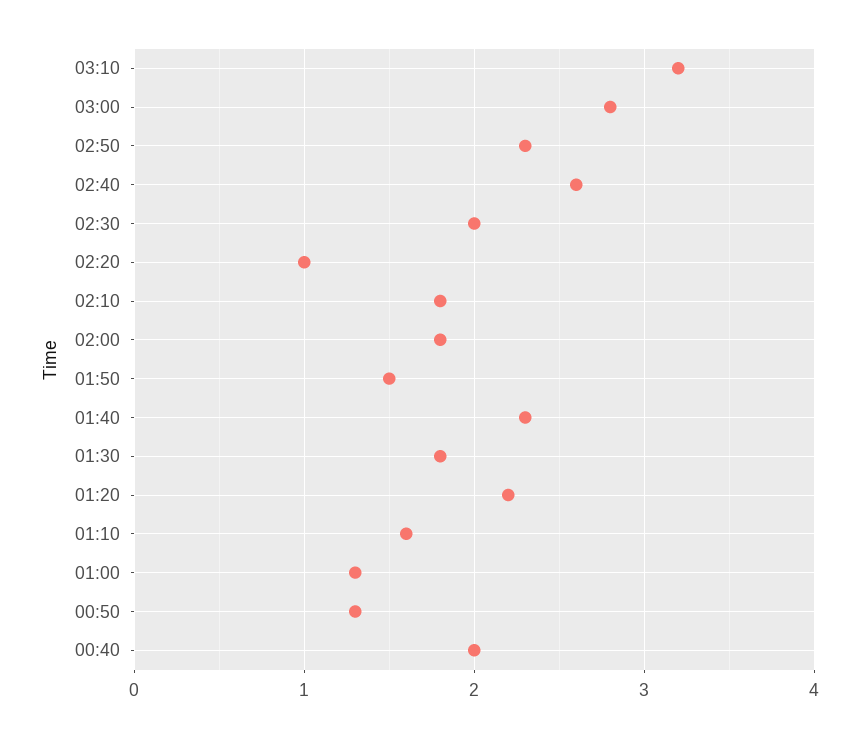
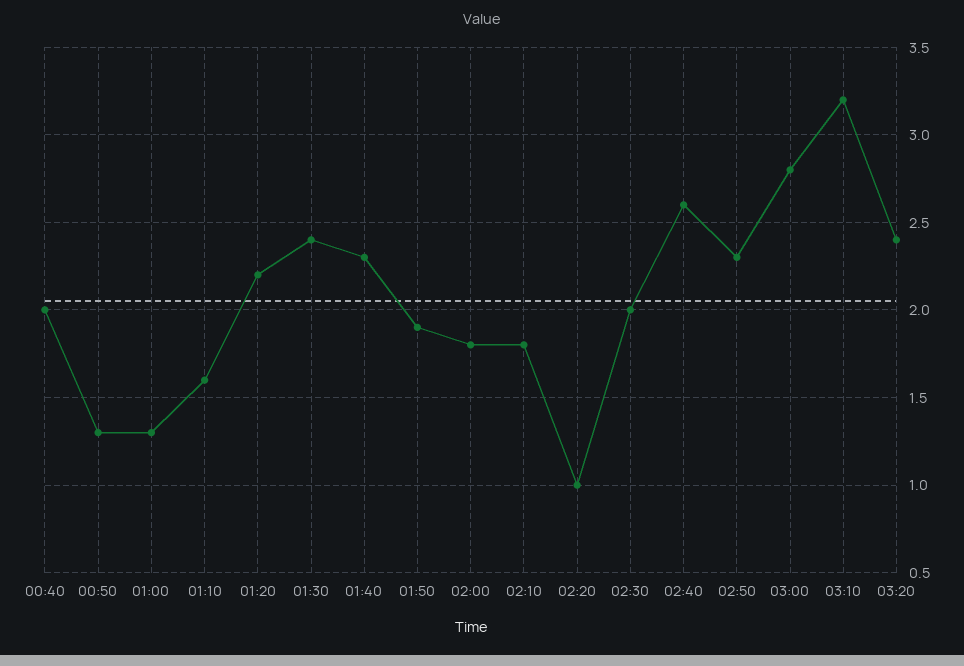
01:50: 1.5 -> 1.9
01:30: 1.8 -> 2.4
03:20: none -> 2.4

